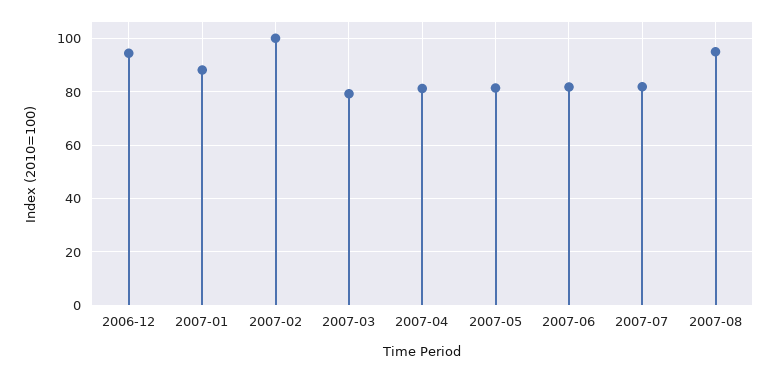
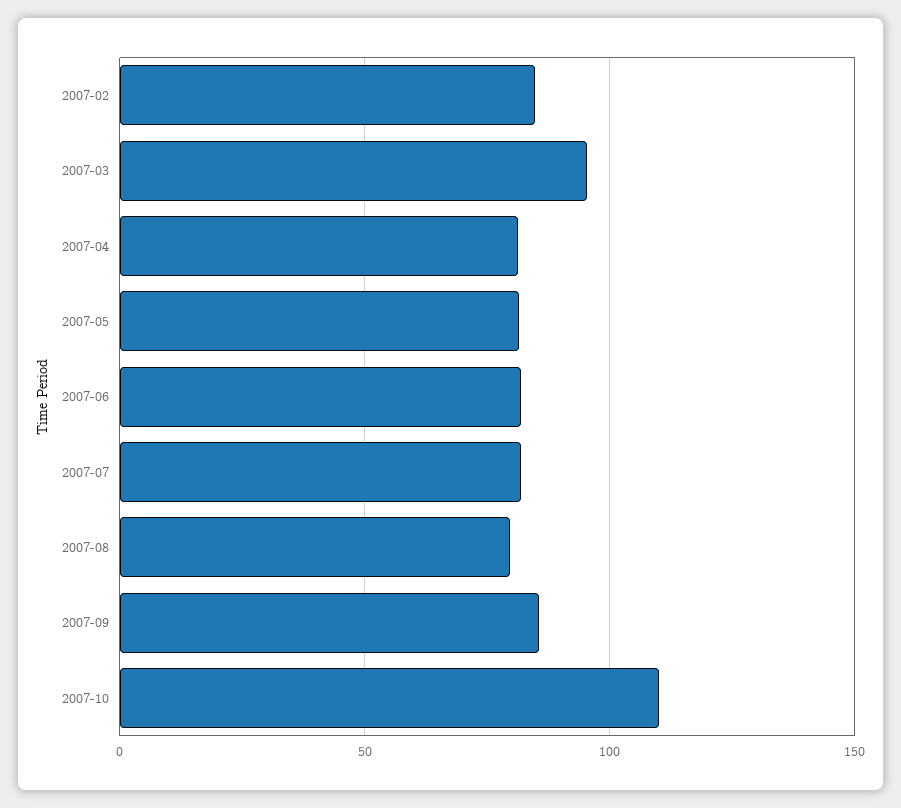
2006-12: 95 -> none
2007-01: 87.5 -> none
2007-02: 100 -> 85
2007-03: 80 -> 95
2007-08: 95 -> 80
2007-09: none -> 85
2007-10: none -> 110

